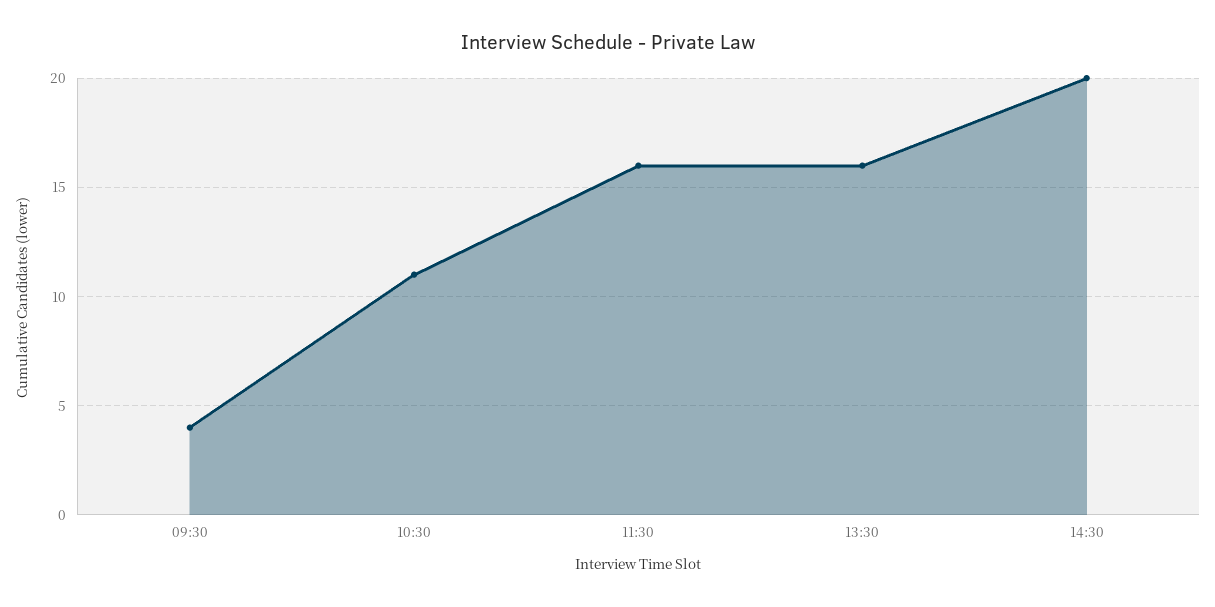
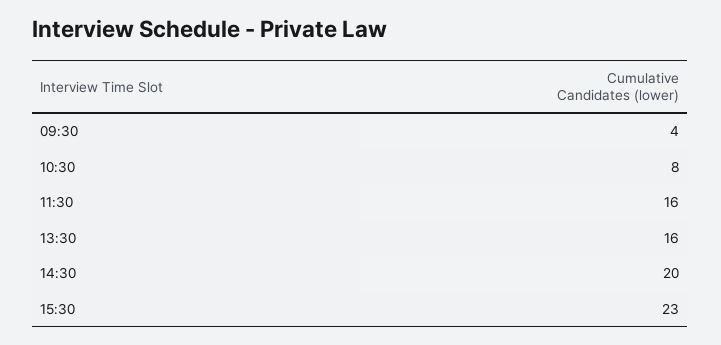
10:30: 11 -> 8
15:30: none -> 23

